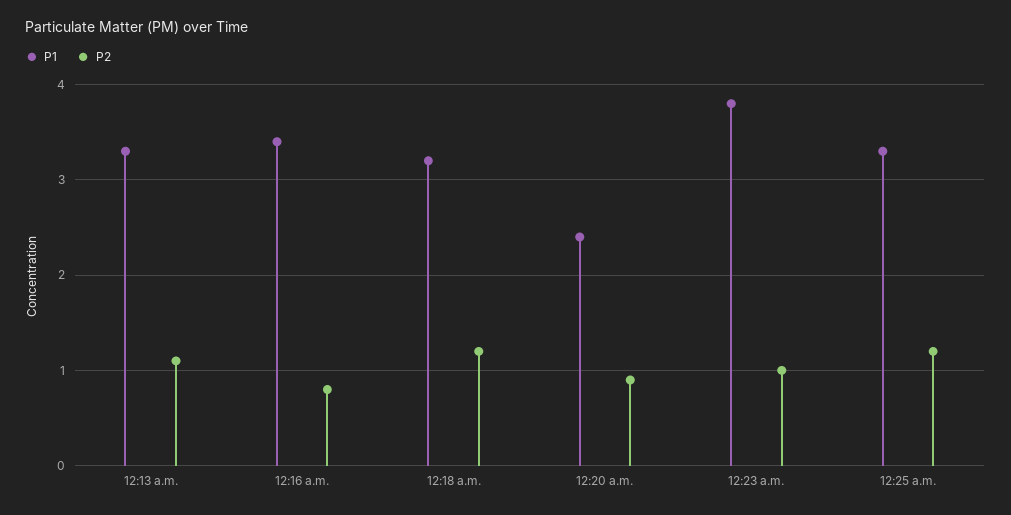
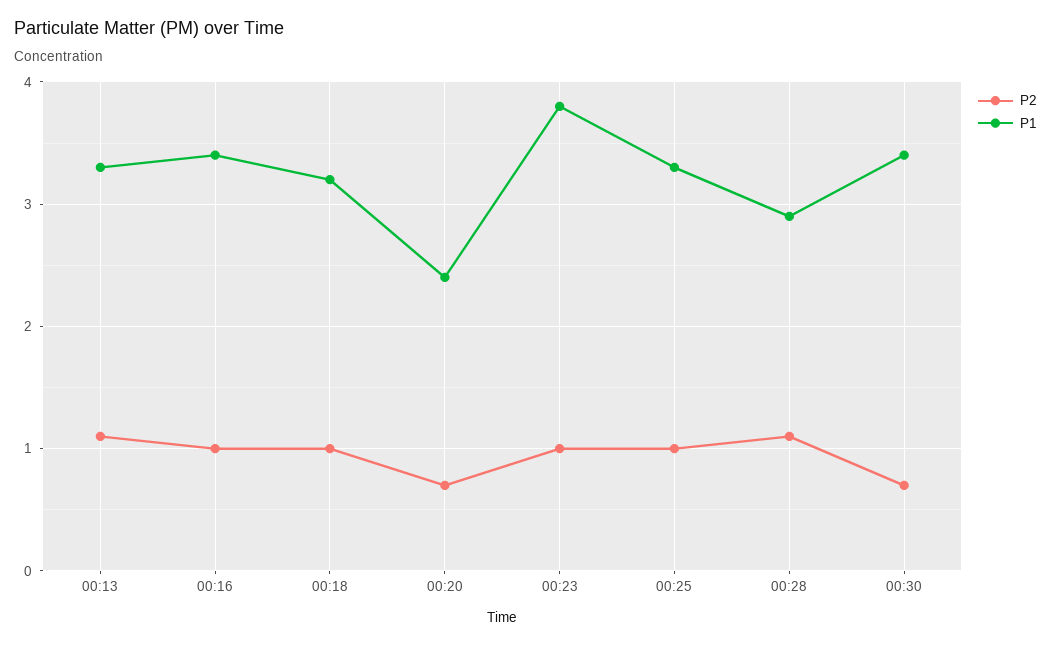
P2, 12:16 a.m.: 0.8 -> 1
P2, 12:18 a.m.: 1.2 -> 1
P2, 12:20 a.m.: 0.9 -> 0.7
P2, 12:25 a.m.: 1.2 -> 1
P2, 00:28: none -> 1.1
P1, 00:28: none -> 2.9
P2, 00:30: none -> 0.7
P1, 00:30: none -> 3.4

